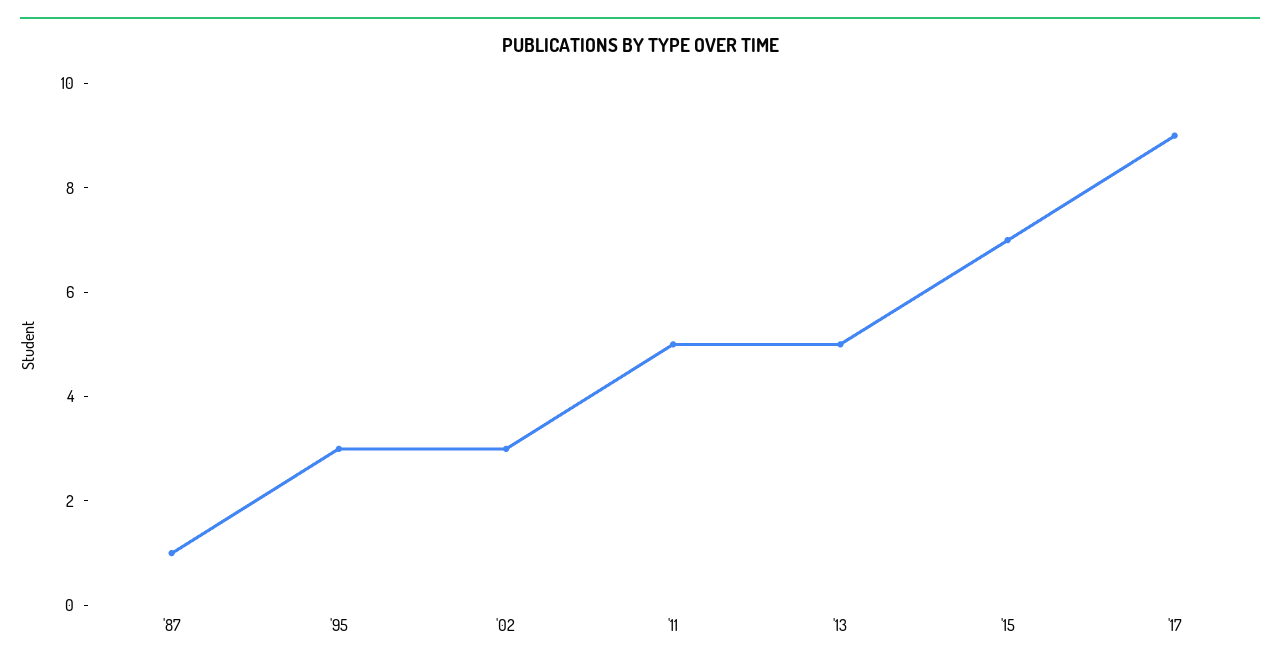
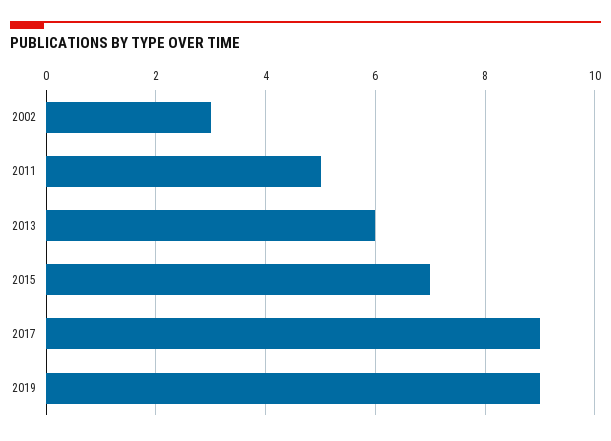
'87: 1 -> none
'95: 3 -> none
'13: 5 -> 6
2019: none -> 9

